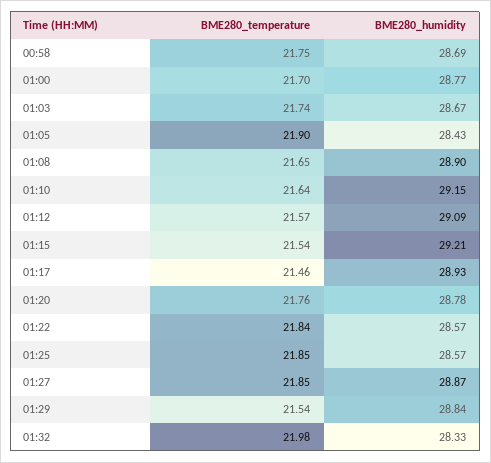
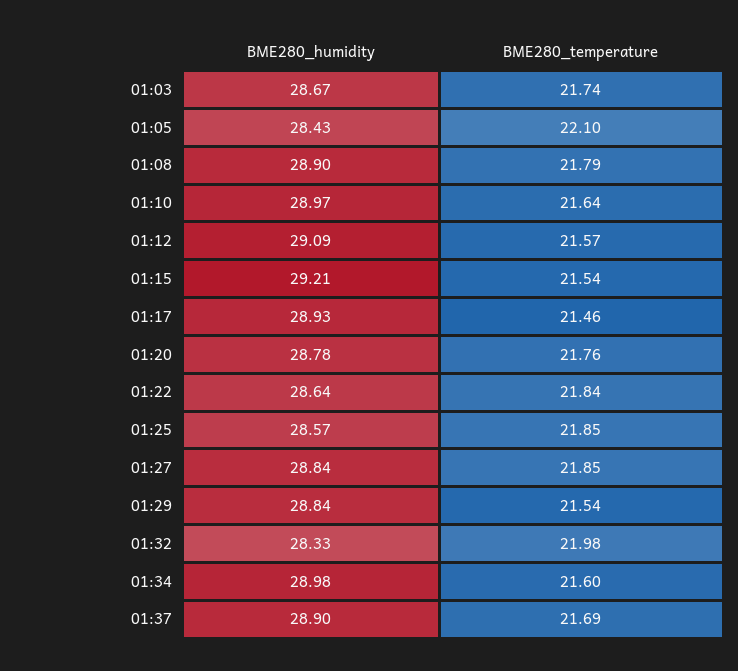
BME280_temperature, 00:58: 21.75 -> none
BME280_humidity, 00:58: 28.69 -> none
BME280_temperature, 01:00: 21.7 -> none
BME280_humidity, 01:00: 28.77 -> none
BME280_temperature, 01:05: 21.9 -> 22.1
BME280_temperature, 01:08: 21.65 -> 21.79
BME280_humidity, 01:10: 29.15 -> 28.97
BME280_humidity, 01:22: 28.57 -> 28.64
BME280_humidity, 01:27: 28.87 -> 28.84
BME280_humidity, 01:34: none -> 28.98
BME280_temperature, 01:34: none -> 21.6
BME280_humidity, 01:37: none -> 28.9
BME280_temperature, 01:37: none -> 21.69

